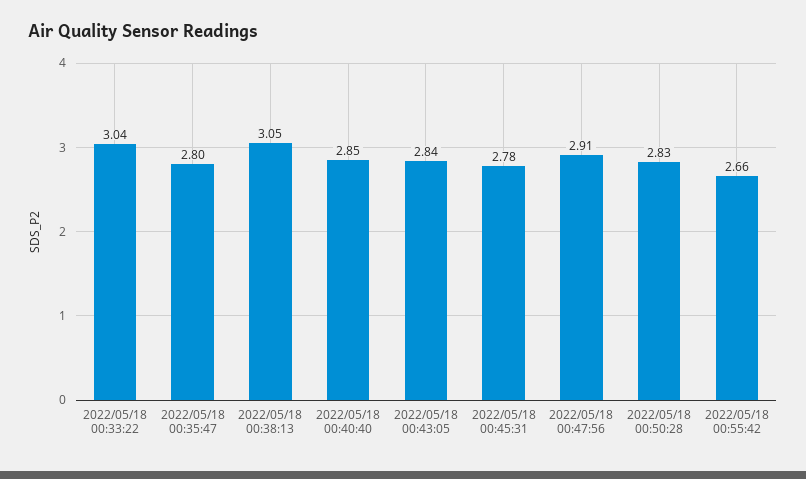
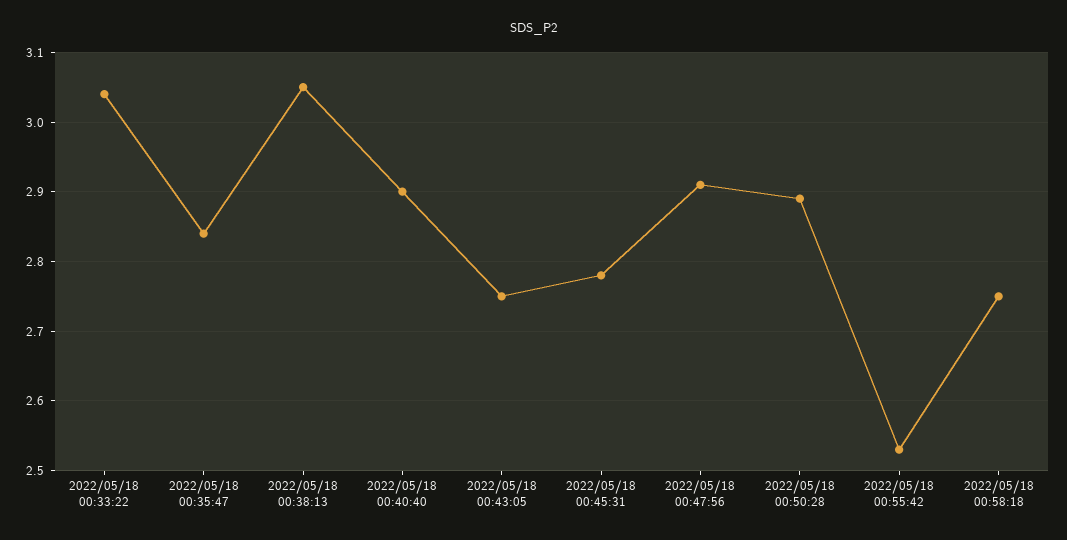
2022/05/18 00:35:47: 2.8 -> 2.84
2022/05/18 00:40:40: 2.85 -> 2.9
2022/05/18 00:43:05: 2.84 -> 2.75
2022/05/18 00:50:28: 2.83 -> 2.89
2022/05/18 00:55:42: 2.66 -> 2.53
2022/05/18 00:58:18: none -> 2.75

